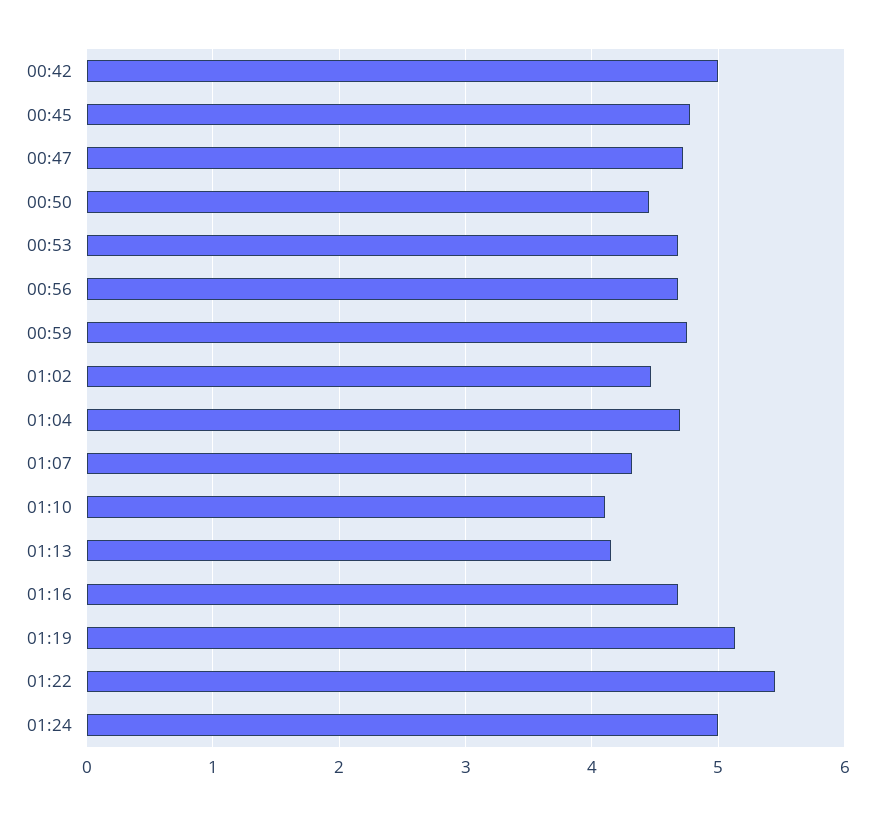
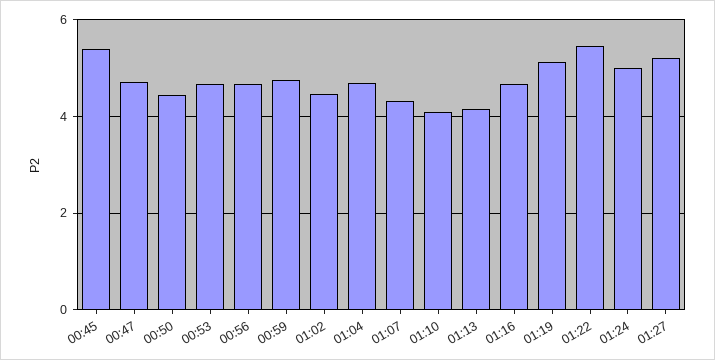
00:42: 5 -> none
00:45: 4.8 -> 5.4
01:27: none -> 5.2

